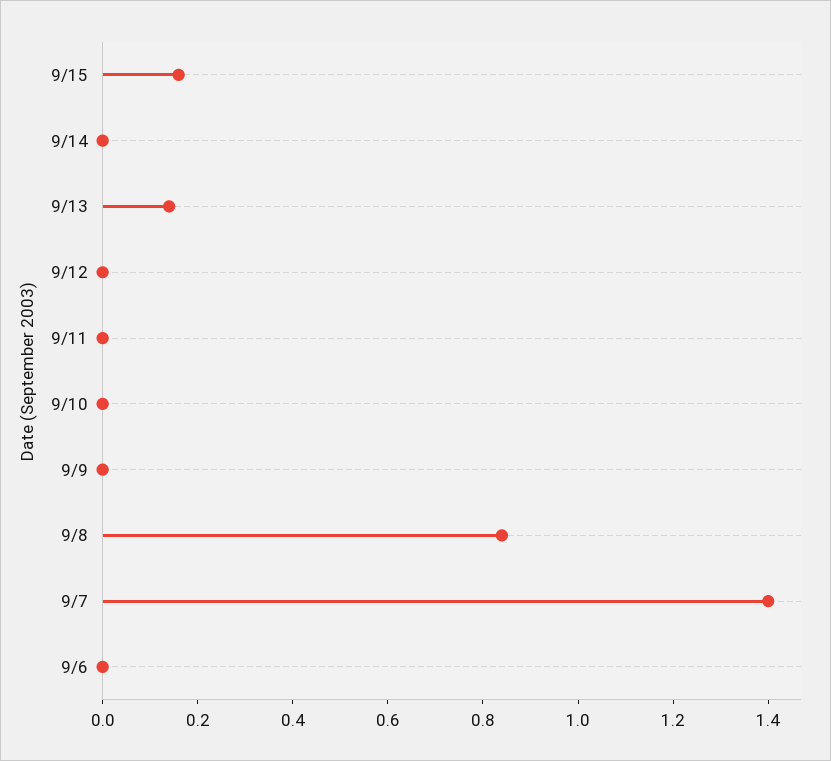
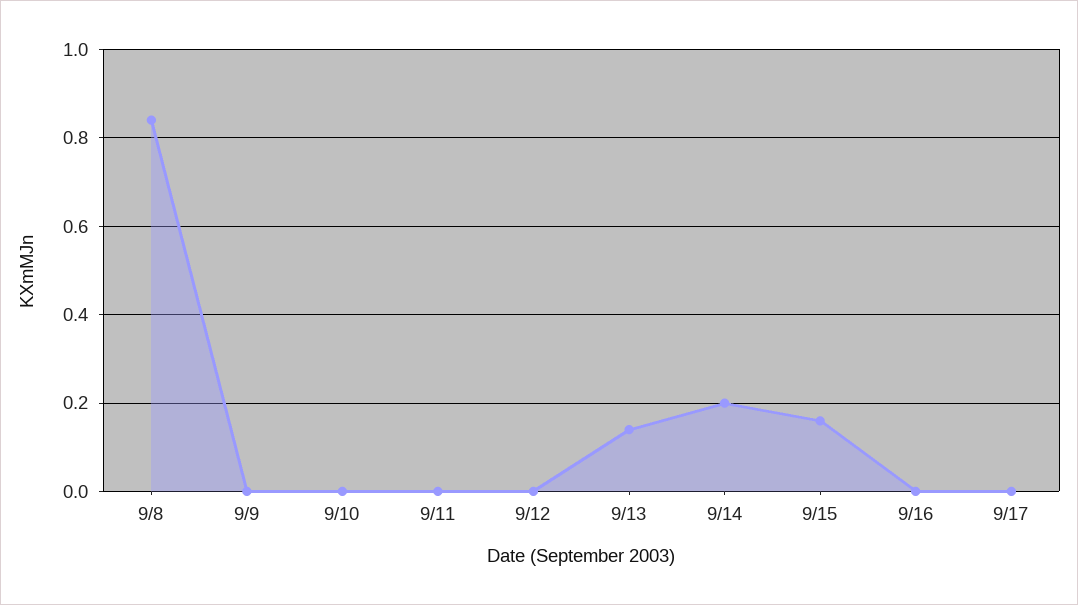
9/14: 0 -> 0.2
9/7: 1.4 -> none
9/6: 0 -> none
9/16: none -> 0
9/17: none -> 0

